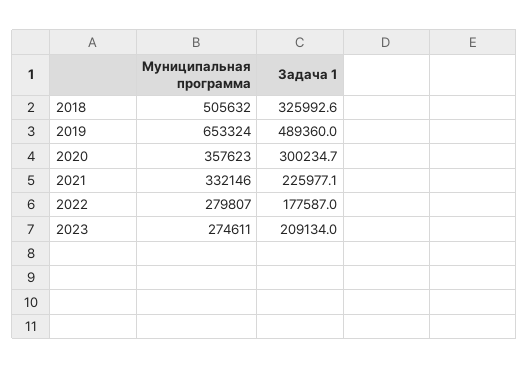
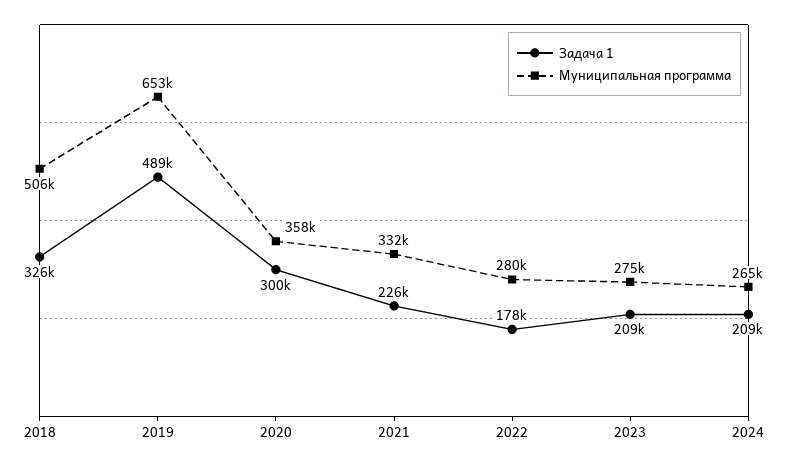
Задача 1, 2024: none -> 209000
Муниципальная программа, 2024: none -> 265000

